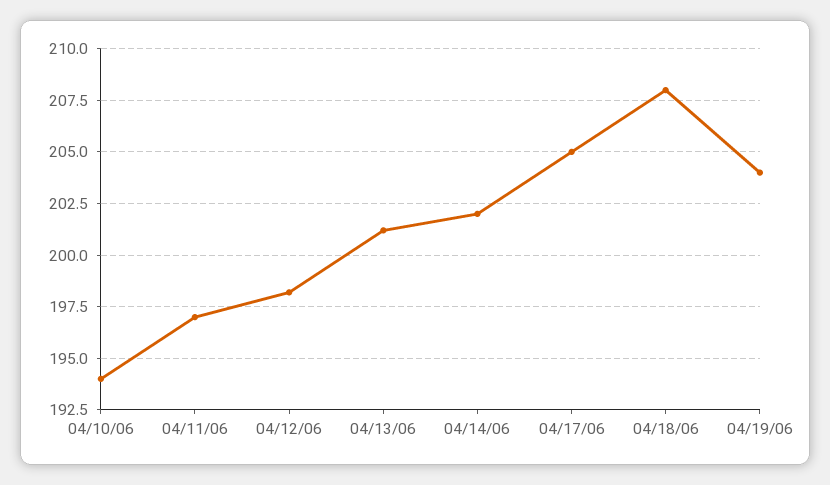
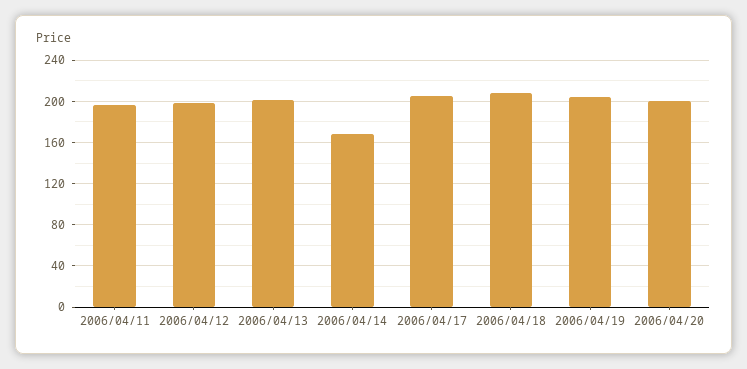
04/10/06: 194 -> none
04/14/06: 202 -> 170
2006/04/20: none -> 200

